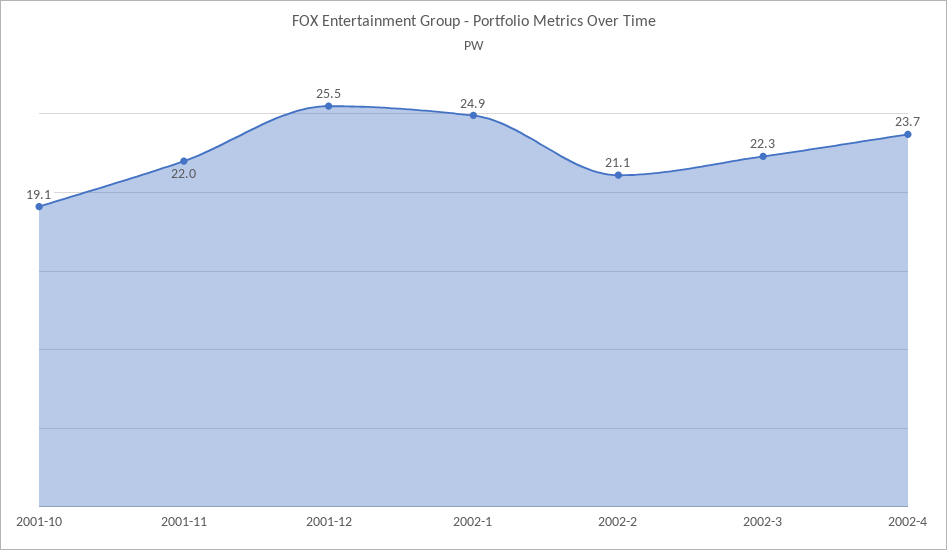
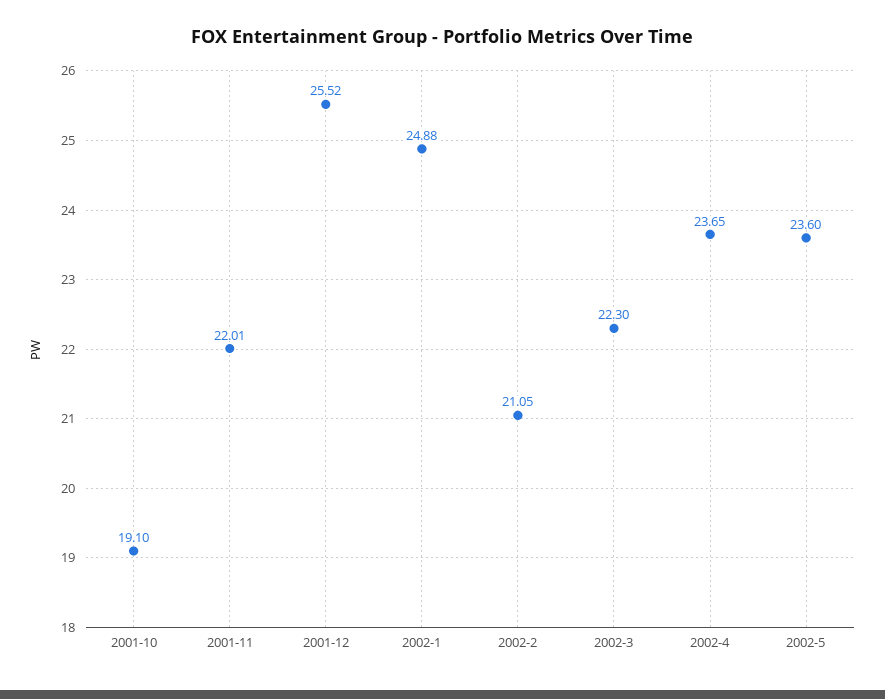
2002-5: none -> 23.6

